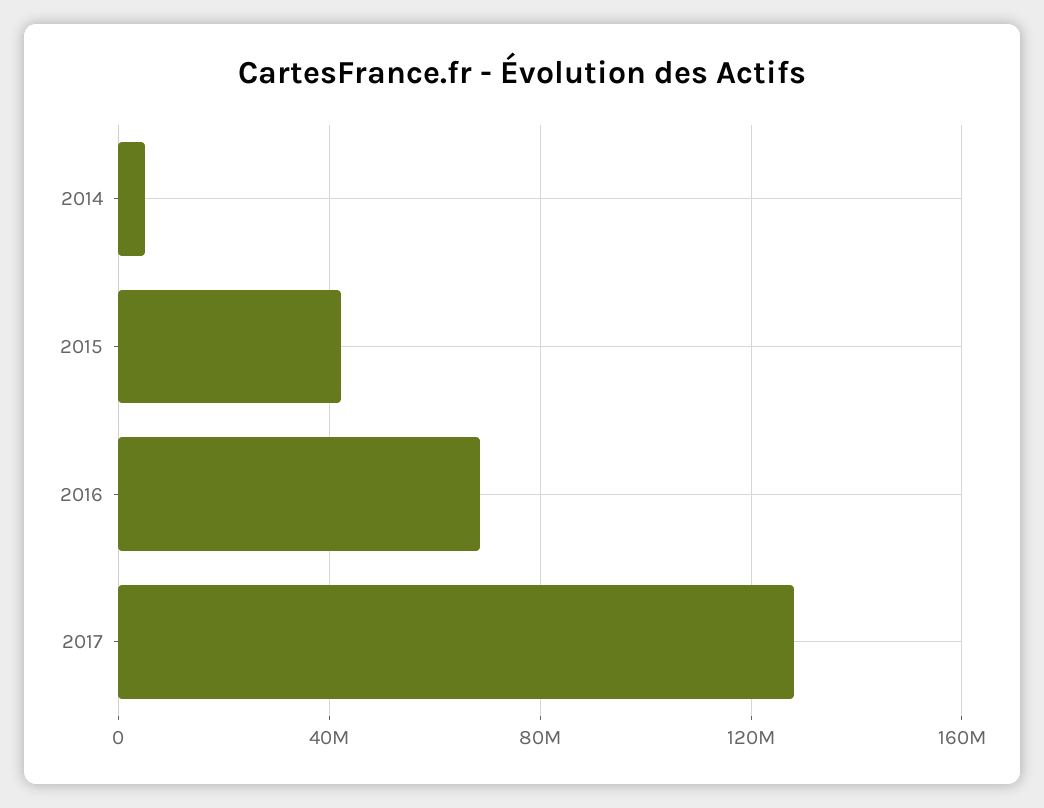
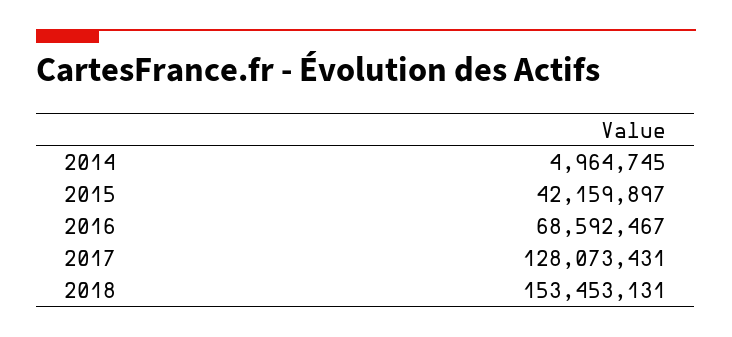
2018: none -> 153453131

